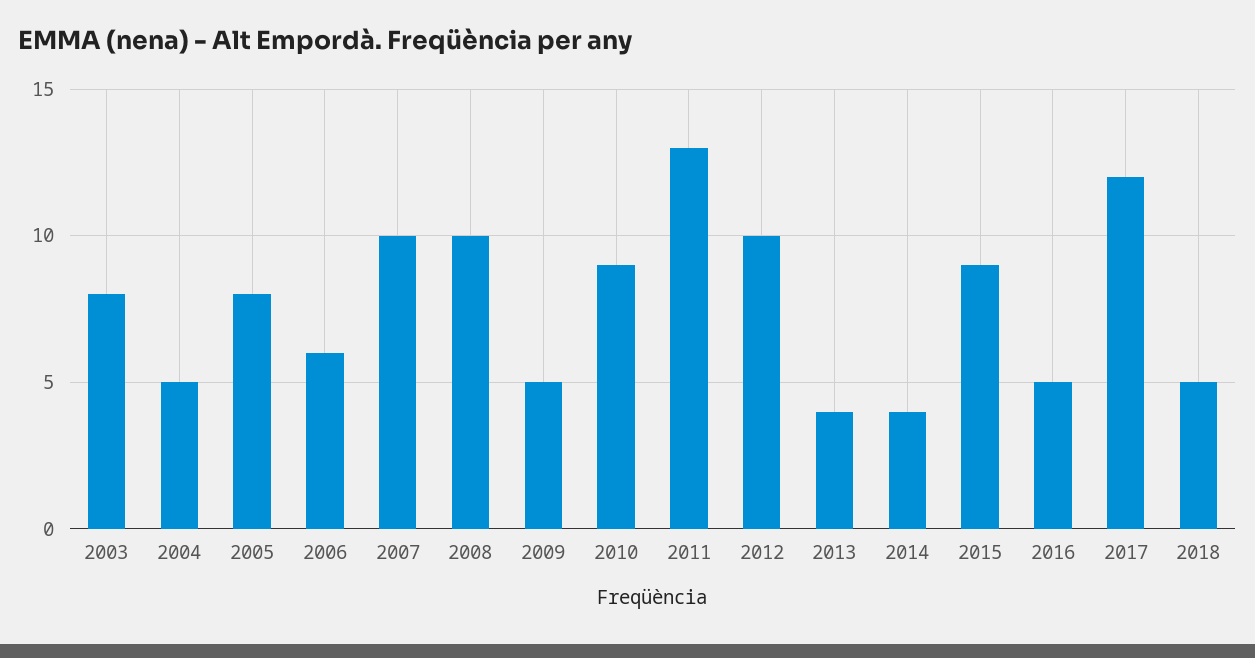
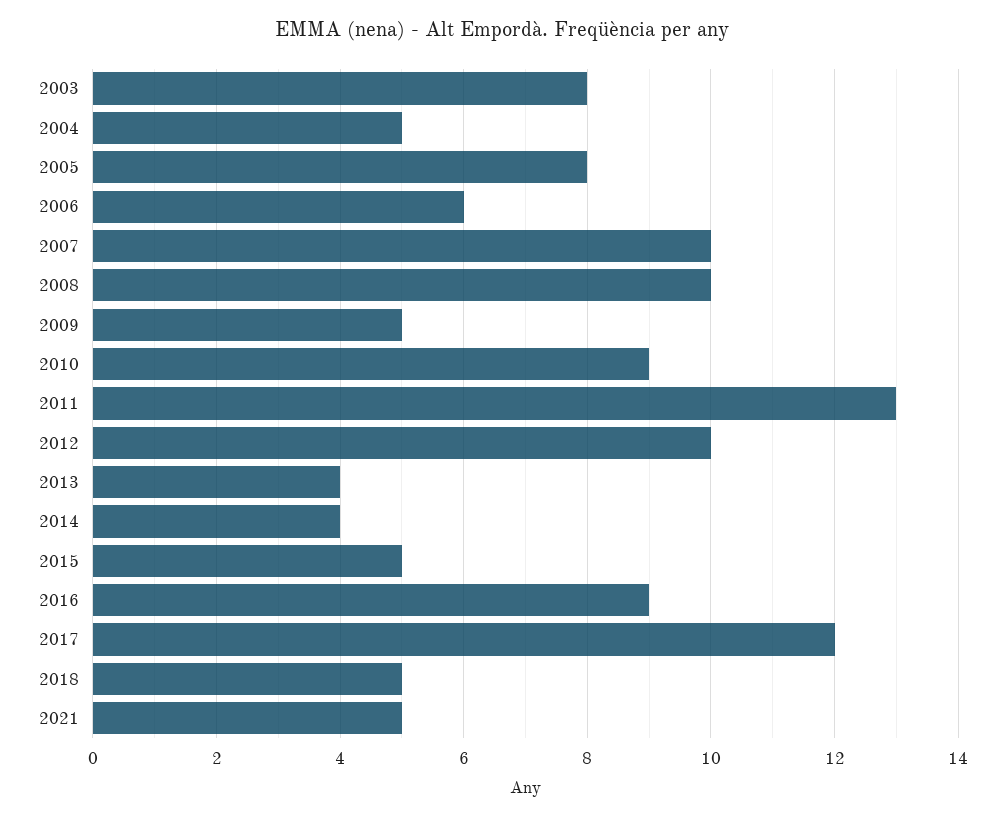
2015: 9 -> 5
2016: 5 -> 9
2021: none -> 5

